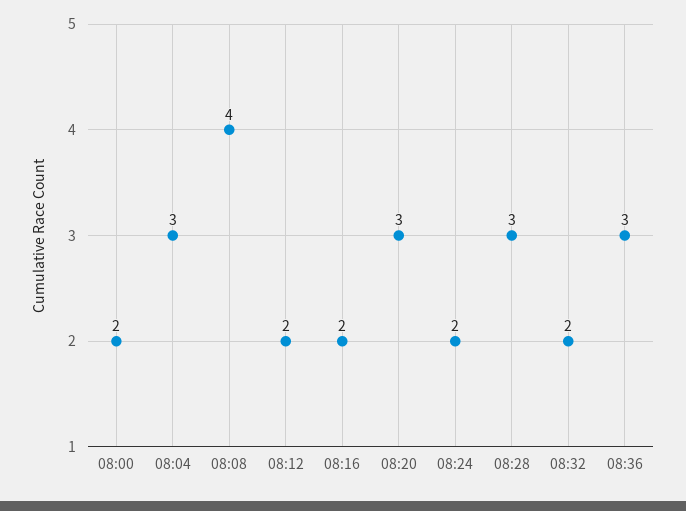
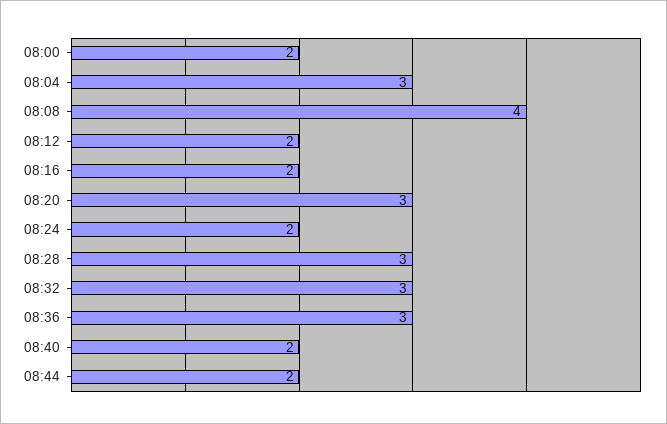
08:32: 2 -> 3
08:40: none -> 2
08:44: none -> 2

